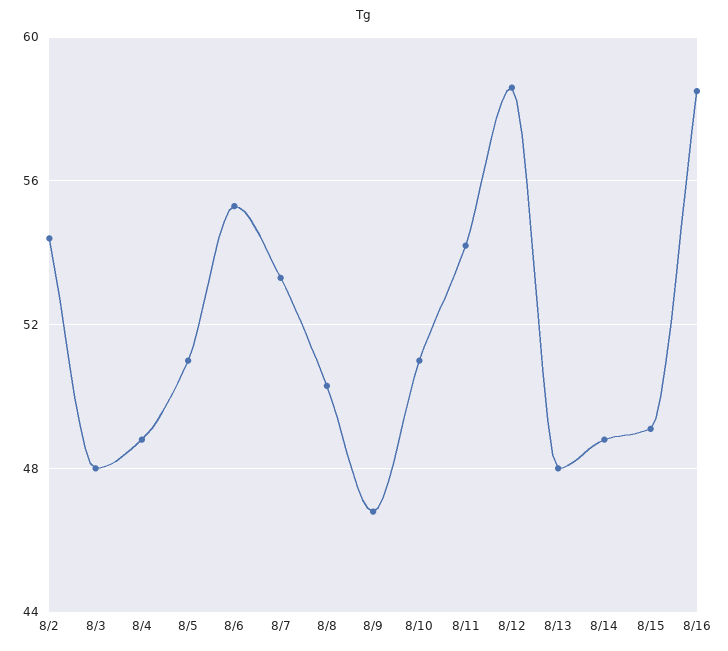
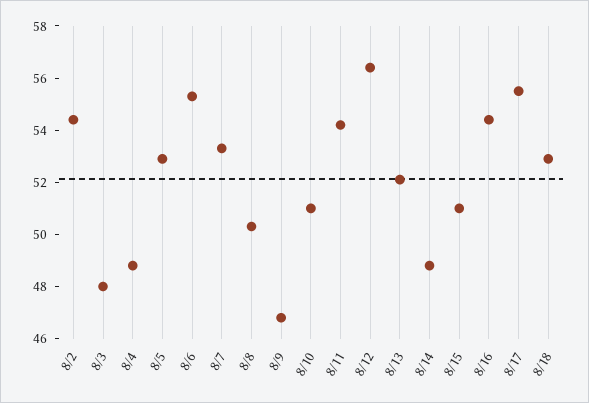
8/5: 51 -> 53
8/12: 58.5 -> 56.5
8/13: 48 -> 52
8/15: 49 -> 51
8/16: 58.5 -> 54.5
8/17: none -> 55.5
8/18: none -> 53

